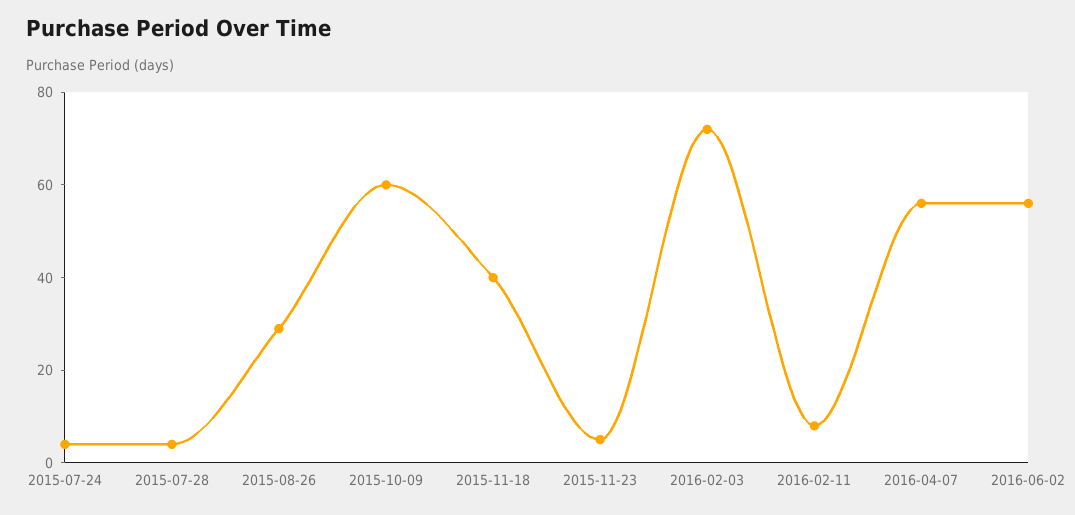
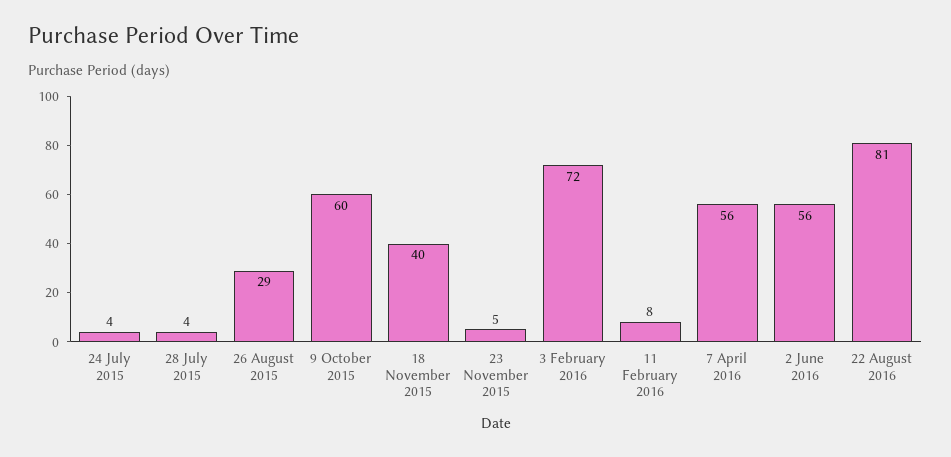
22 August 2016: none -> 81

